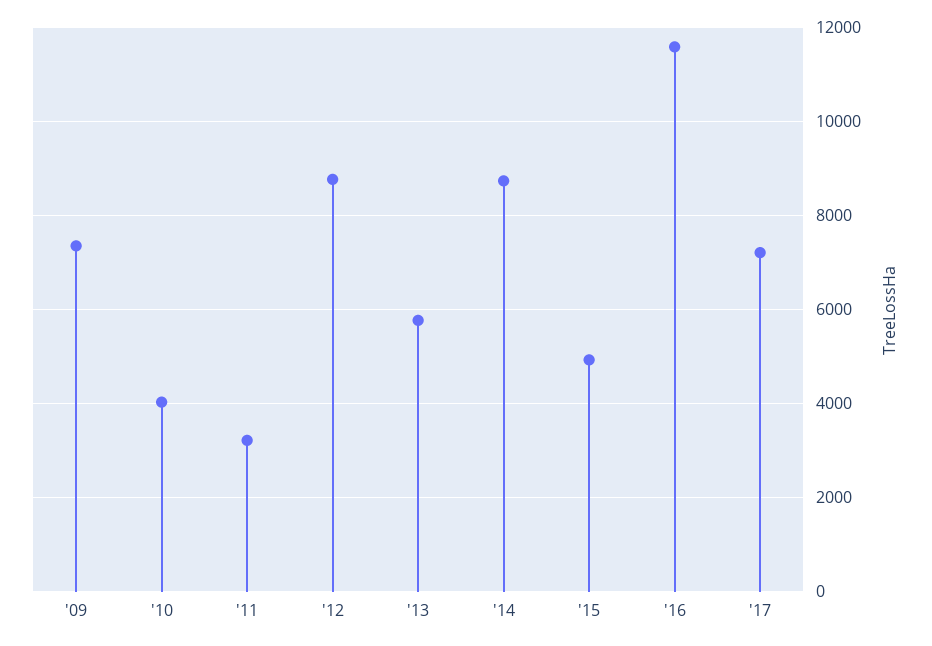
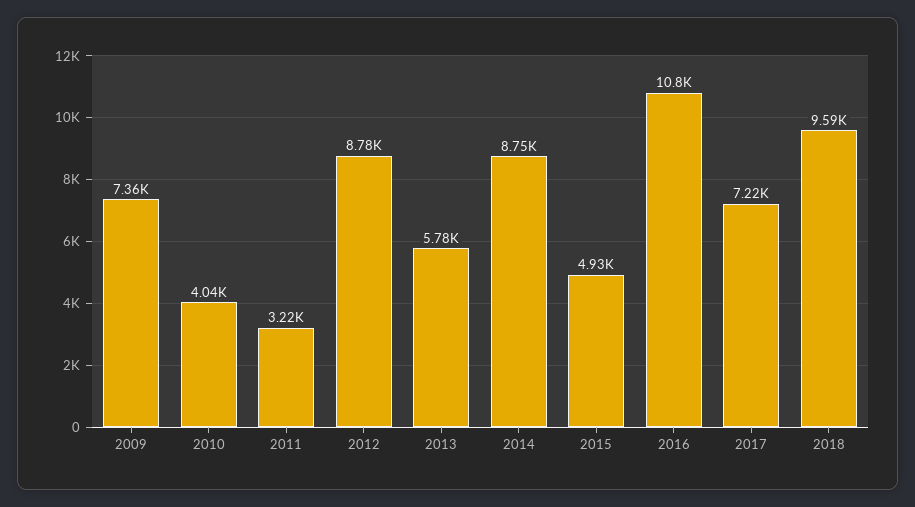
'16: 11600 -> 10800
2018: none -> 9590

